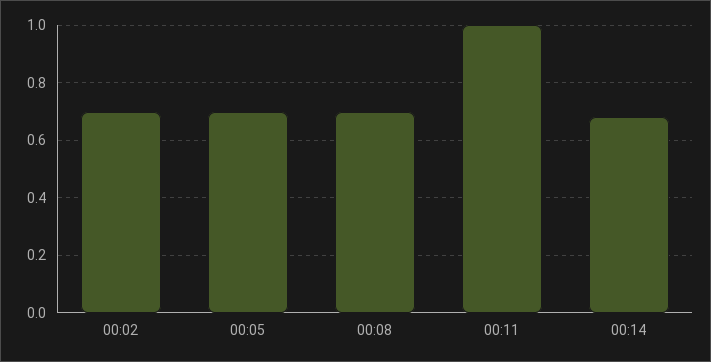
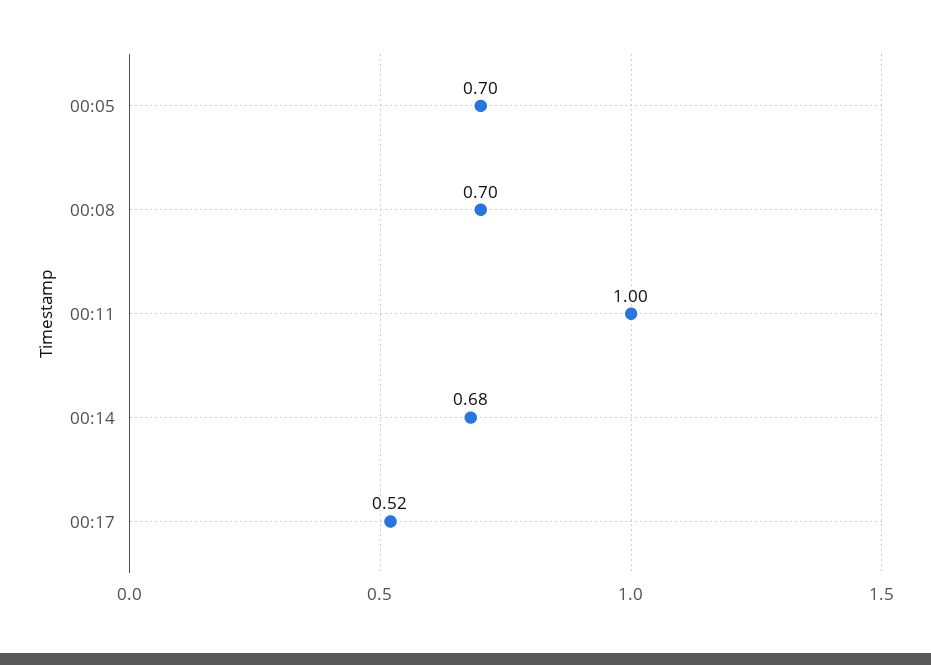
00:02: 0.7 -> none
00:17: none -> 0.52

